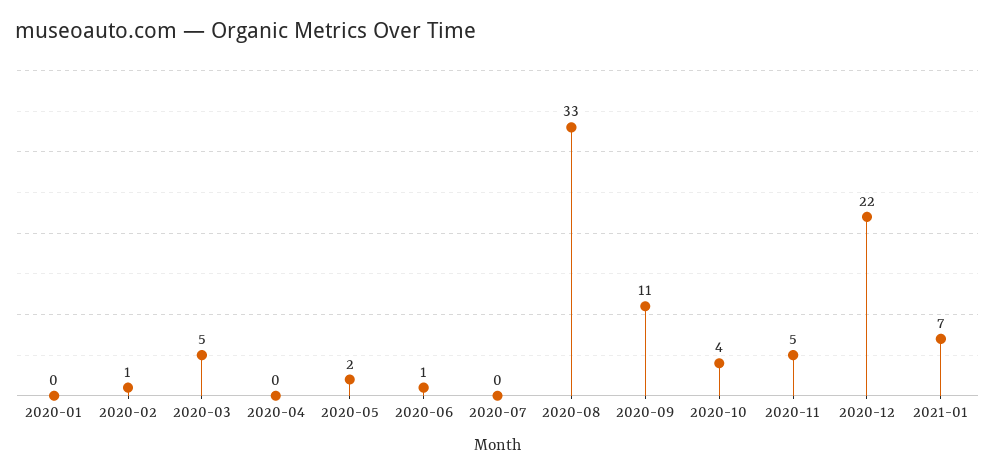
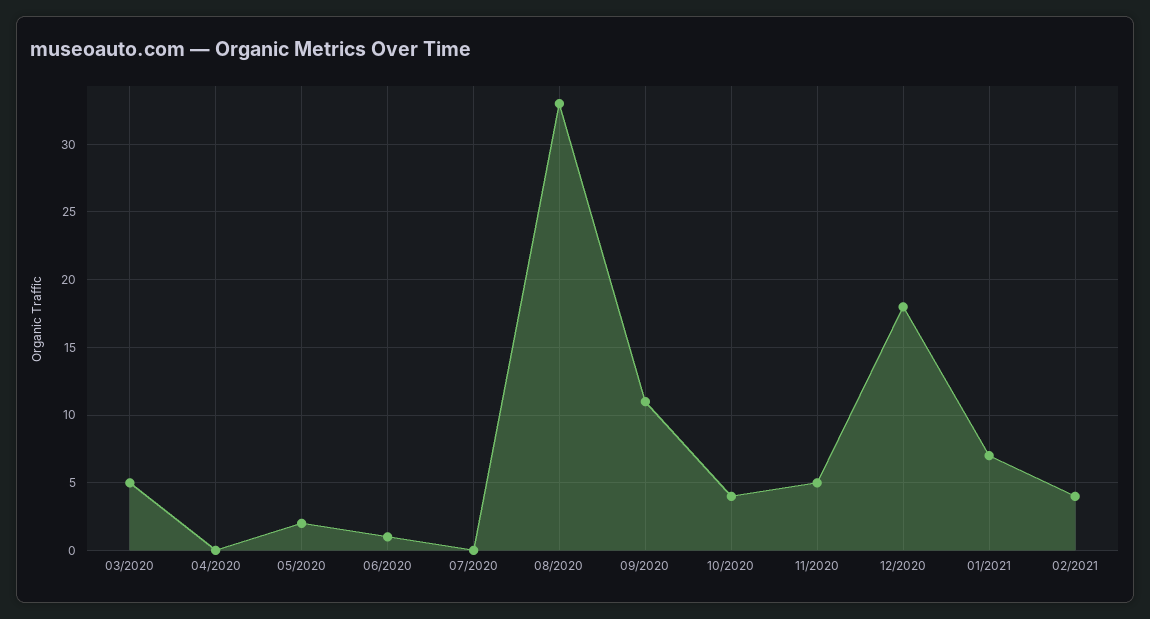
2020-01: 0 -> none
2020-02: 1 -> none
2020-12: 22 -> 18
02/2021: none -> 4

